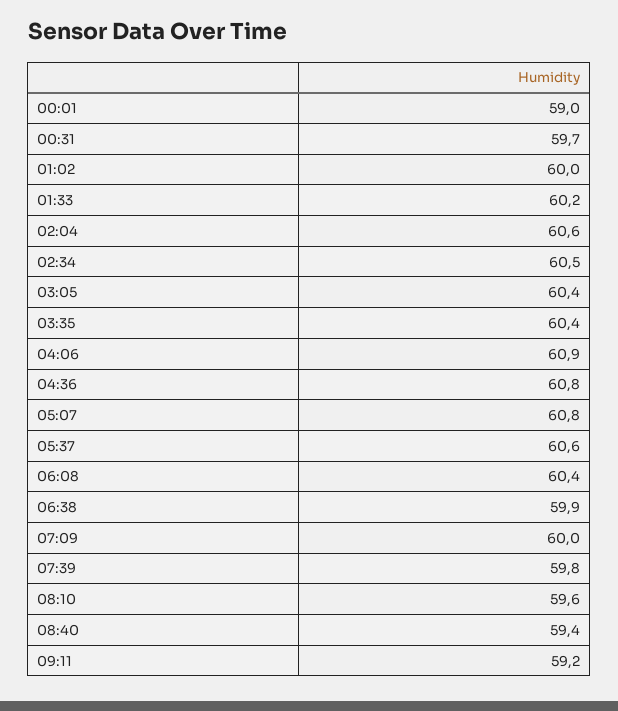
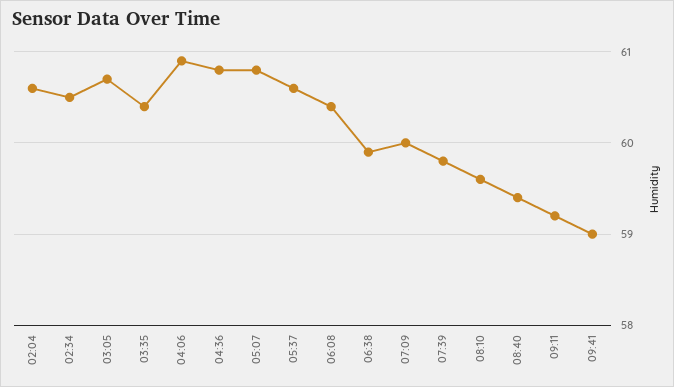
00:01: 59 -> none
00:31: 59.7 -> none
01:02: 60 -> none
01:33: 60.2 -> none
03:05: 60.4 -> 60.7
09:41: none -> 59

